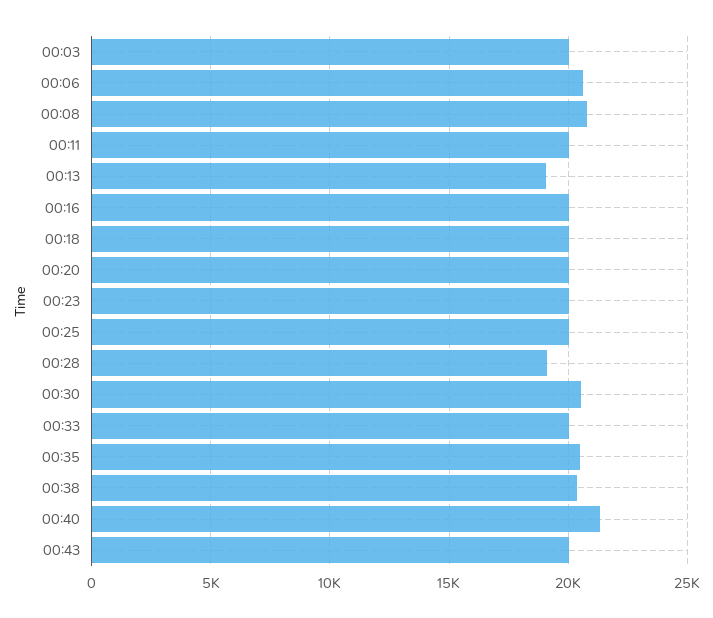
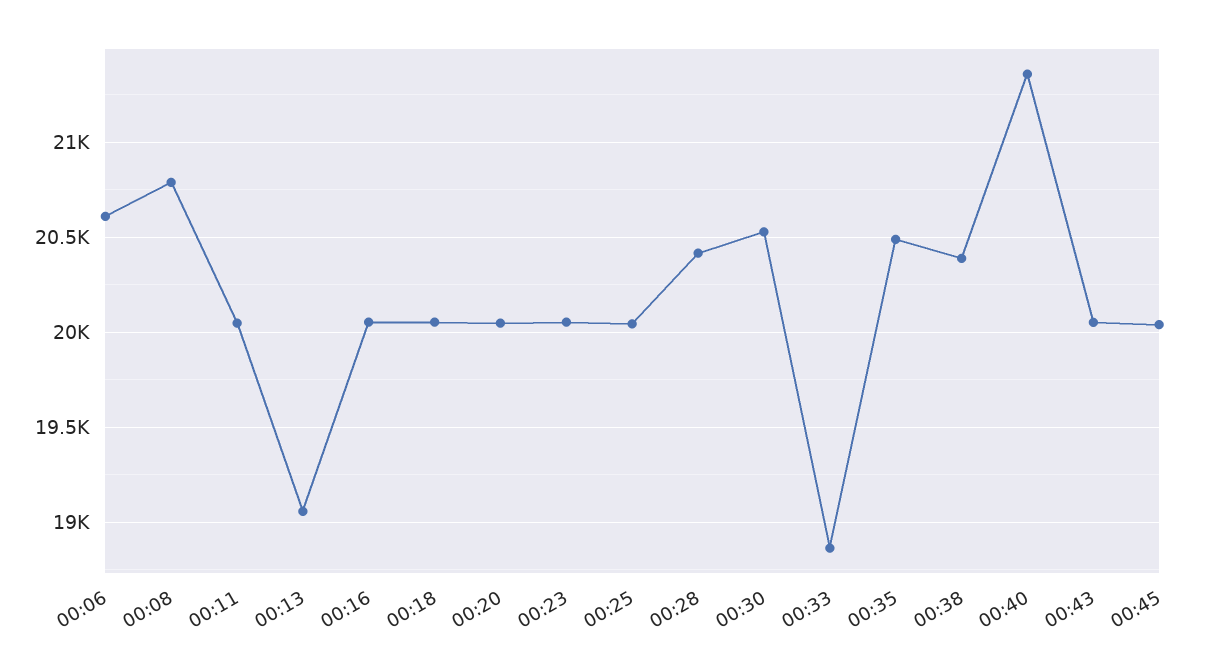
00:03: 20000 -> none
00:28: 19000 -> 20400
00:33: 20000 -> 18850
00:45: none -> 20050

